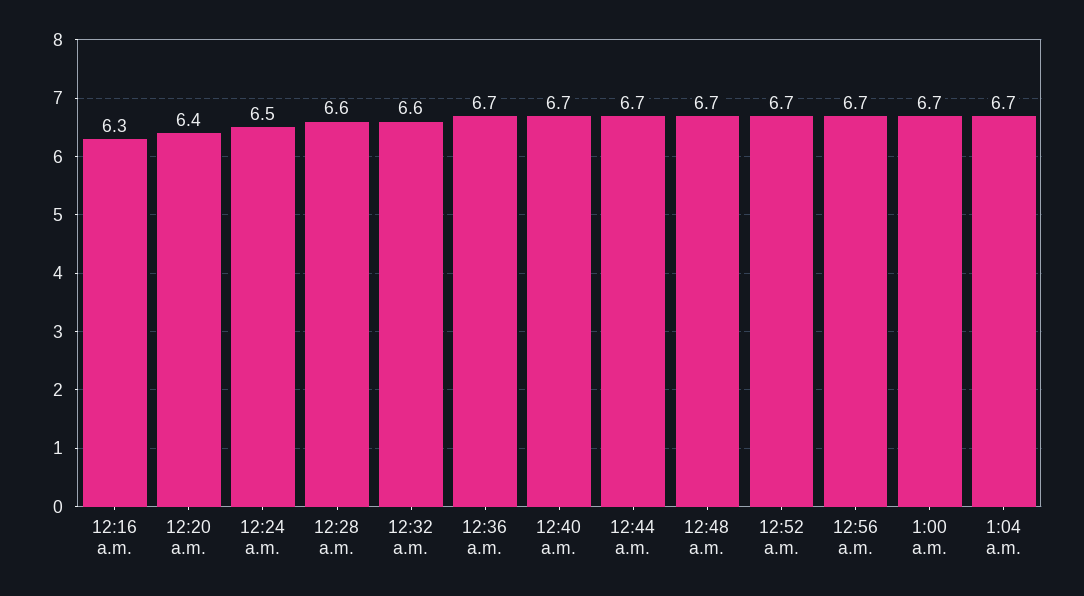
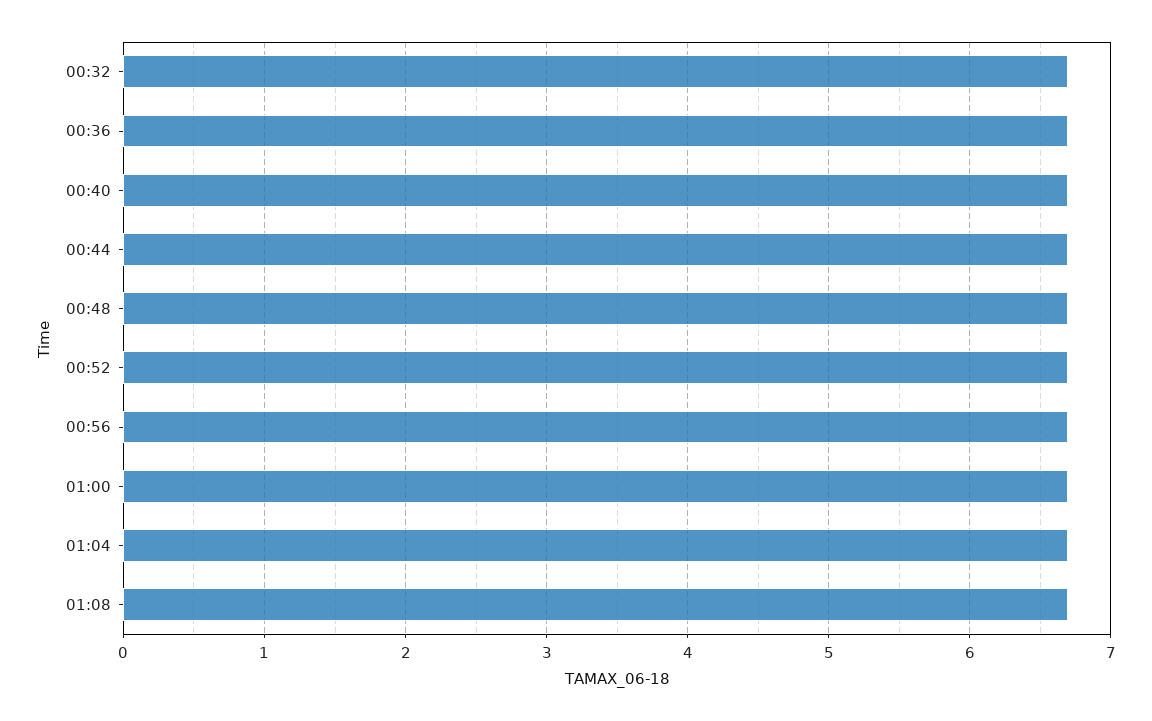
12:16 a.m.: 6.3 -> none
12:20 a.m.: 6.4 -> none
12:24 a.m.: 6.5 -> none
12:28 a.m.: 6.6 -> none
12:32 a.m.: 6.6 -> 6.7
01:08: none -> 6.7

